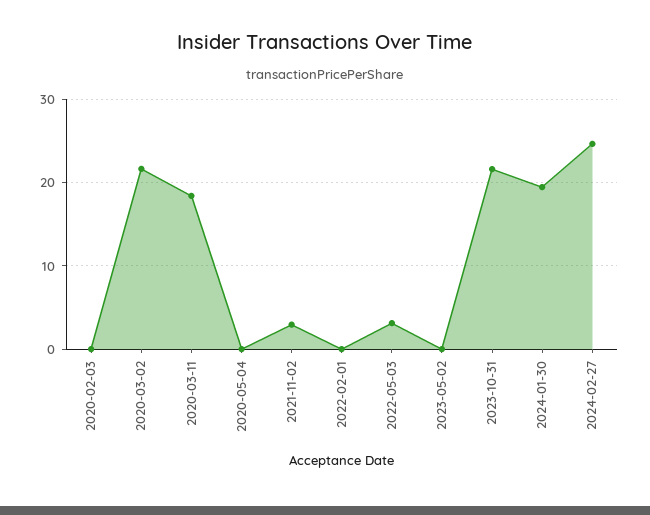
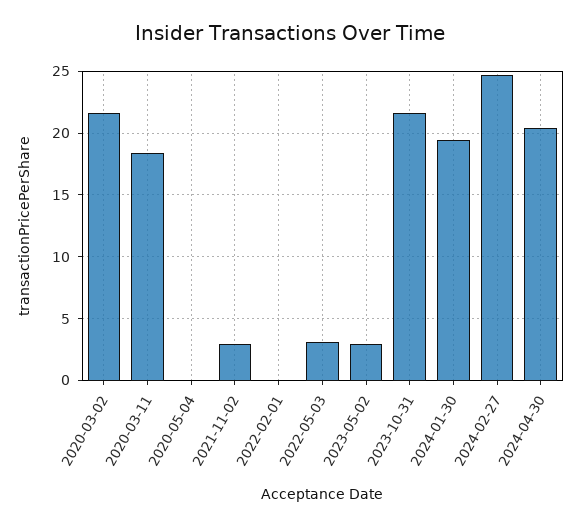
2020-02-03: 0 -> none
2023-05-02: 0 -> 3
2024-04-30: none -> 20.5

